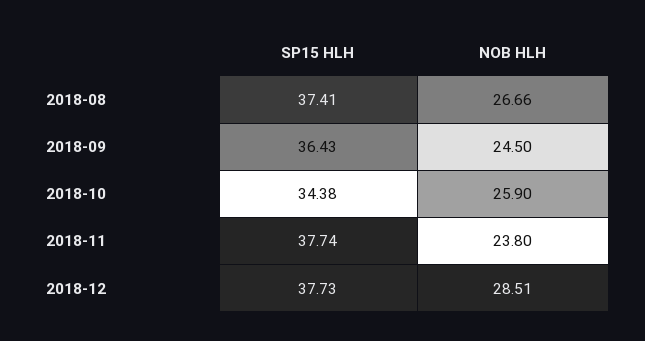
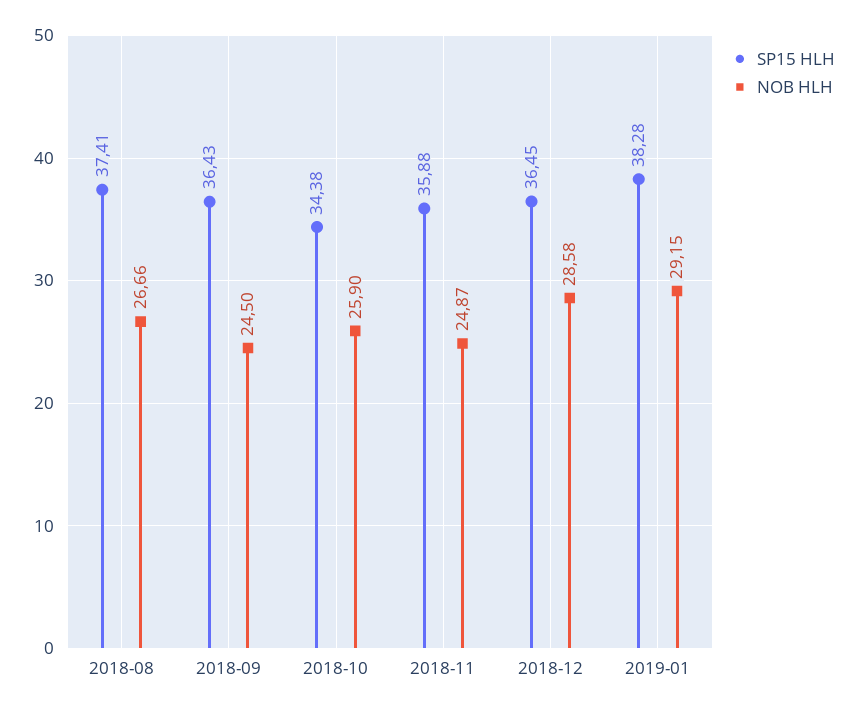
SP15 HLH, 2018-11: 37.74 -> 35.88
NOB HLH, 2018-11: 23.8 -> 24.87
SP15 HLH, 2018-12: 37.73 -> 36.45
NOB HLH, 2018-12: 28.51 -> 28.58
SP15 HLH, 2019-01: none -> 38.28
NOB HLH, 2019-01: none -> 29.15

